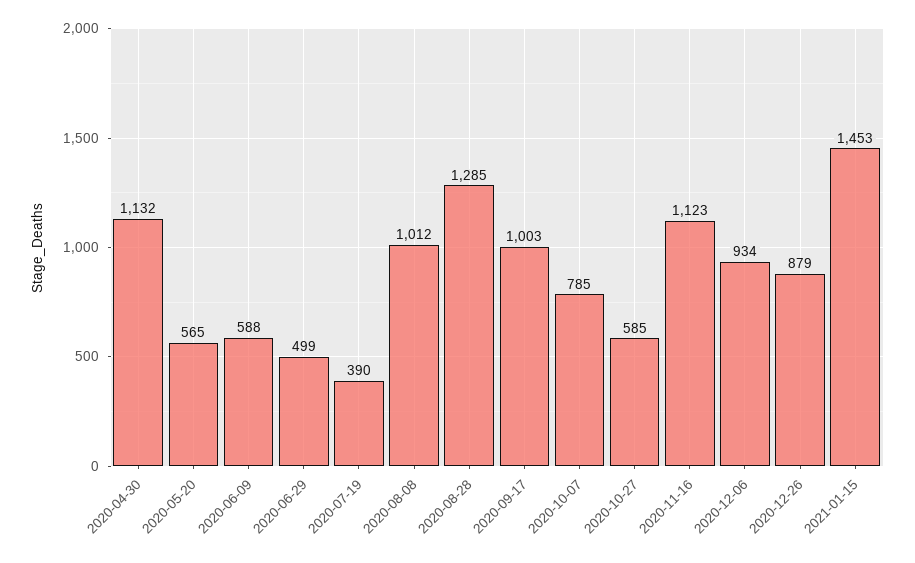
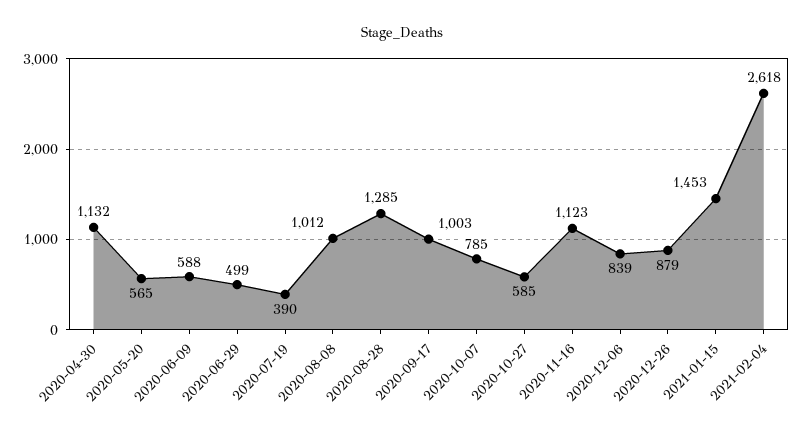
2020-12-06: 934 -> 839
2021-02-04: none -> 2618

